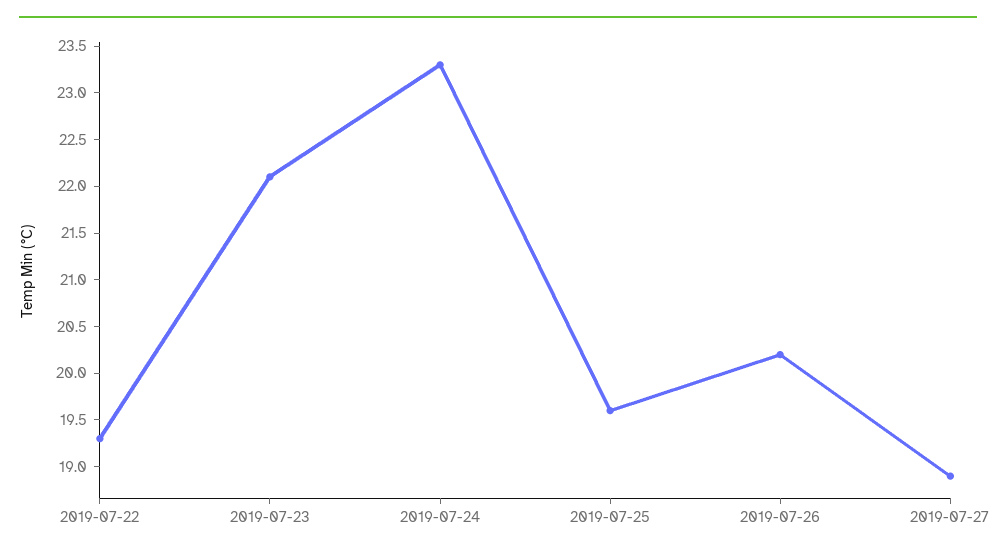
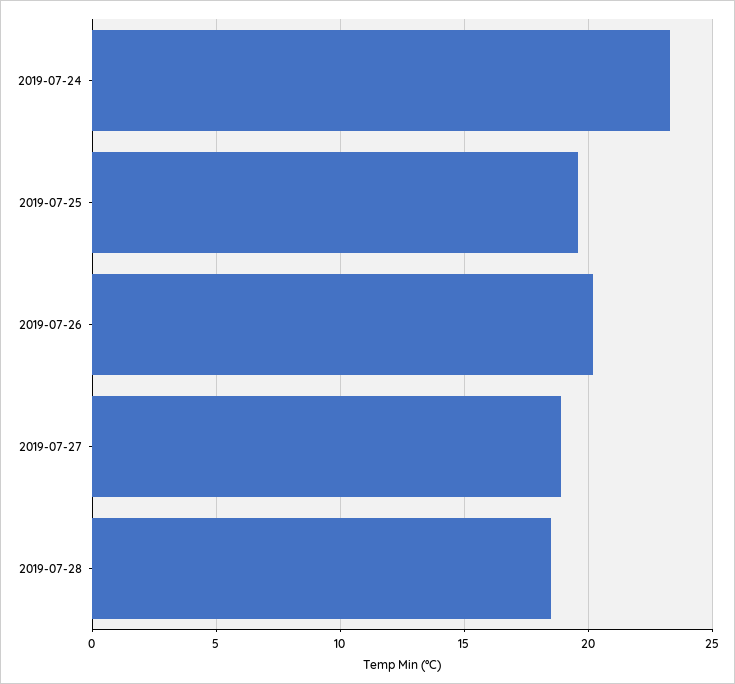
2019-07-22: 19.3 -> none
2019-07-23: 22.1 -> none
2019-07-28: none -> 18.5

